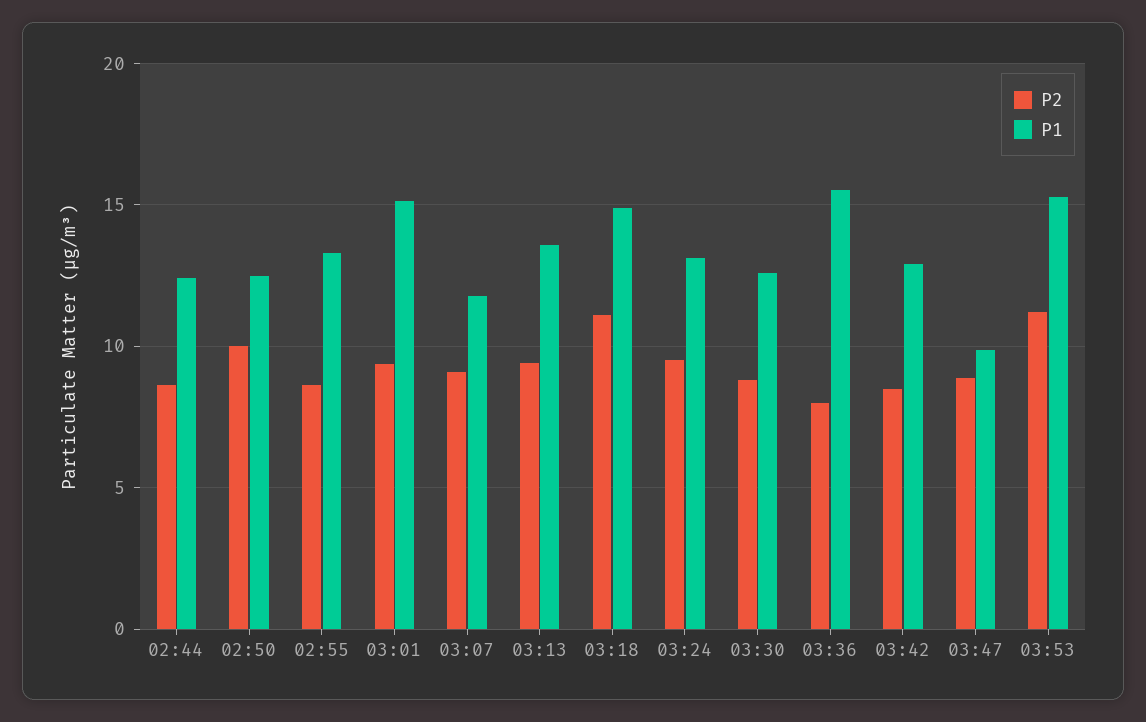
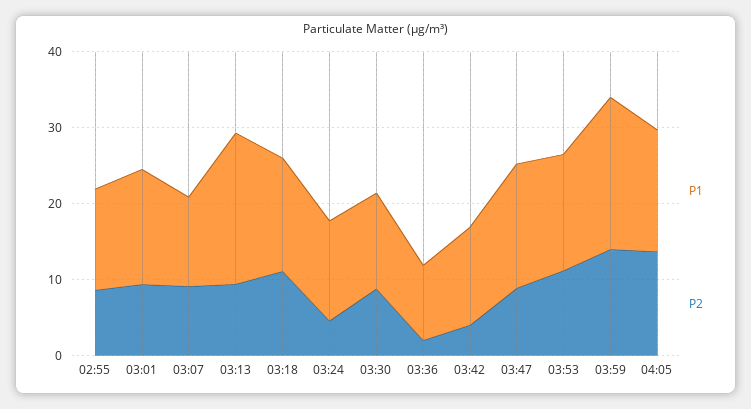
P2, 02:44: 8.5 -> none
P1, 02:44: 12.5 -> none
P2, 02:50: 10 -> none
P1, 02:50: 12.5 -> none
P1, 03:13: 13.5 -> 20
P2, 03:24: 9.5 -> 4
P2, 03:36: 8 -> 2
P1, 03:36: 15.5 -> 10
P2, 03:42: 8.5 -> 4
P1, 03:47: 10 -> 16
P1, 03:59: none -> 20
P2, 03:59: none -> 14
P1, 04:05: none -> 16
P2, 04:05: none -> 14

